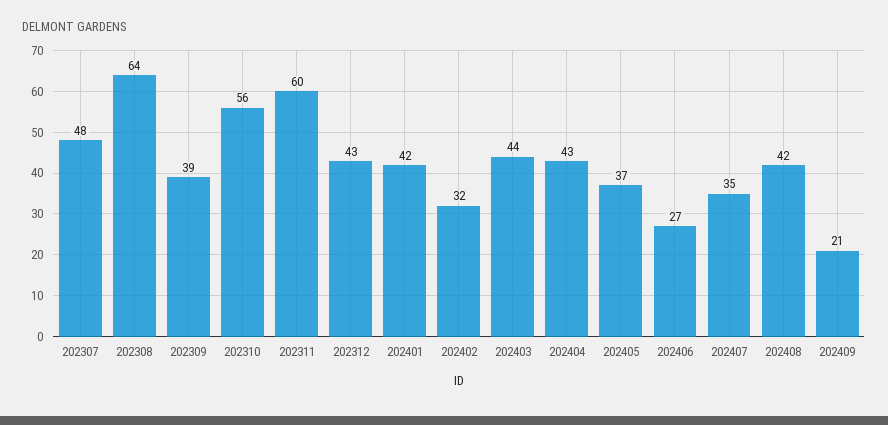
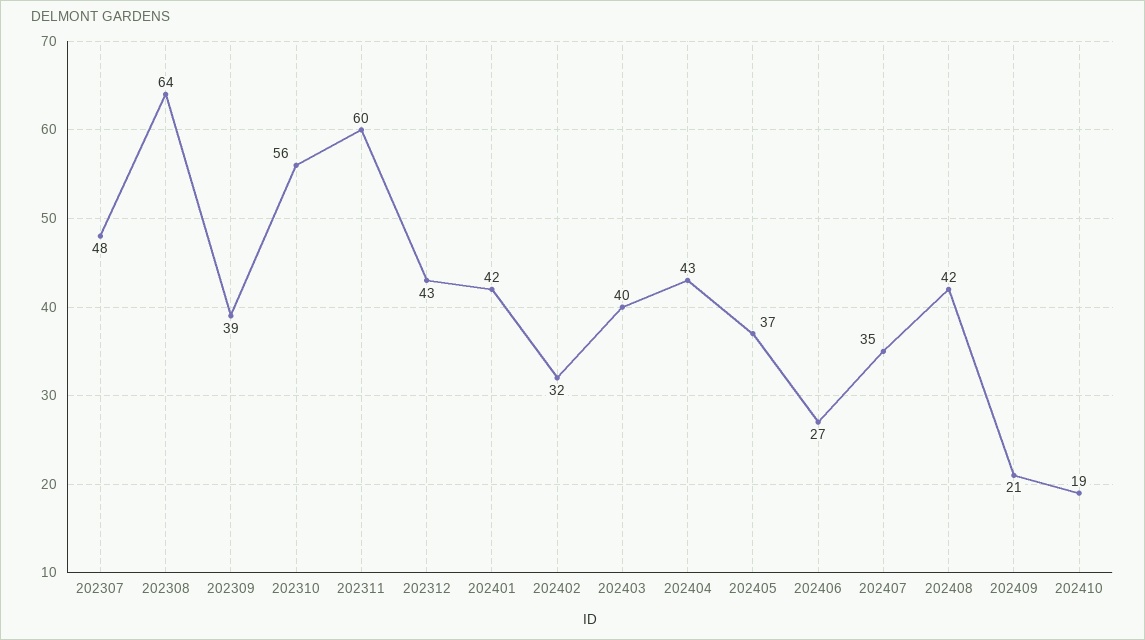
202403: 44 -> 40
202410: none -> 19

